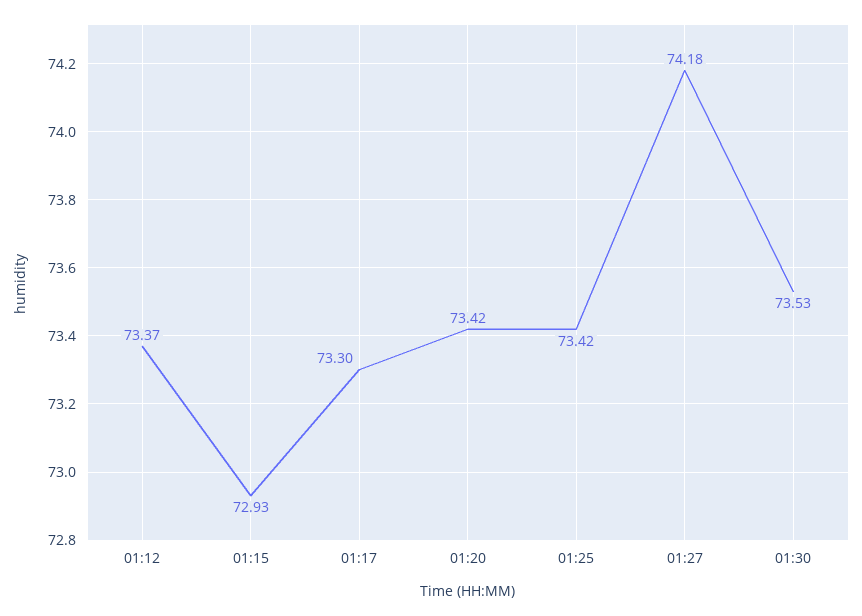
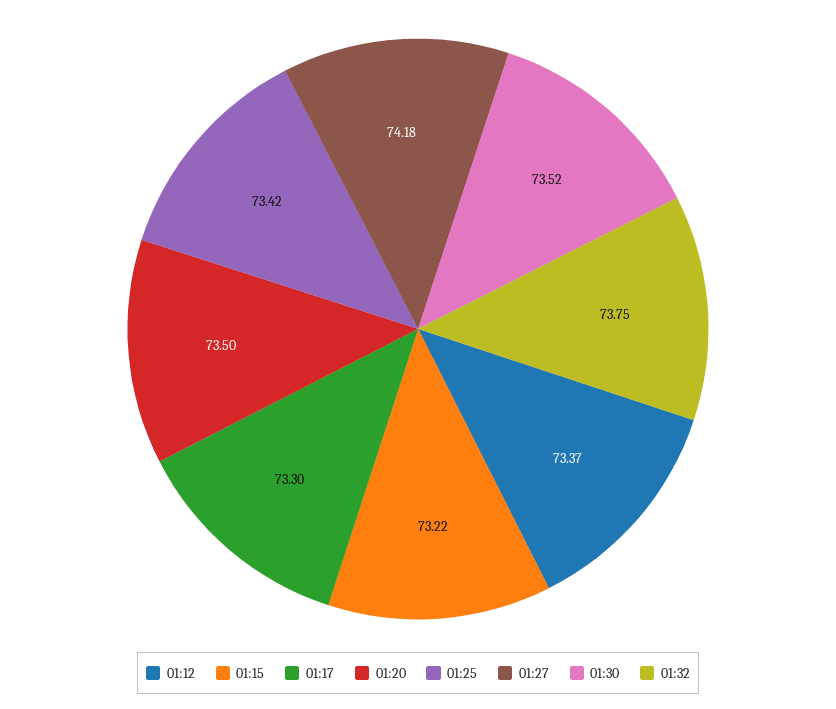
01:15: 72.93 -> 73.22
01:20: 73.42 -> 73.5
01:30: 73.53 -> 73.52
01:32: none -> 73.75

